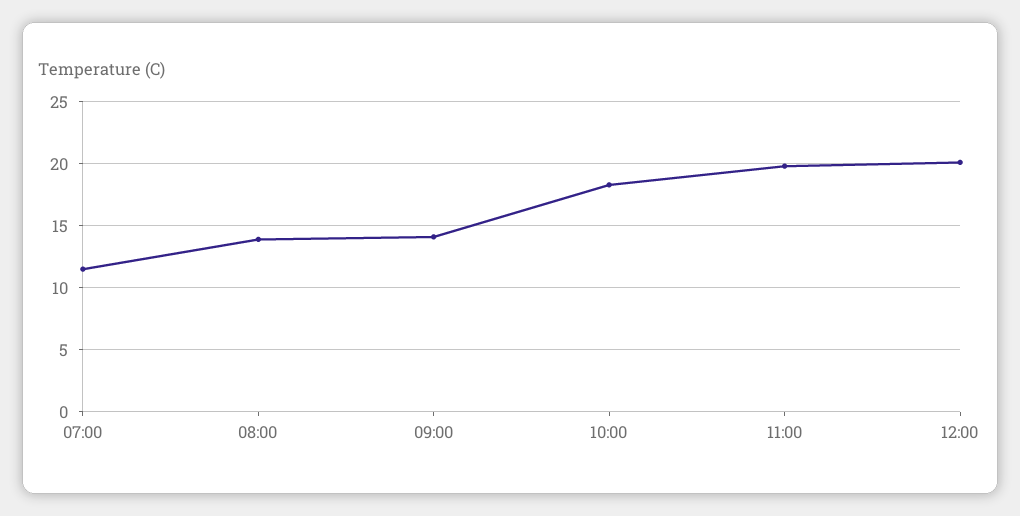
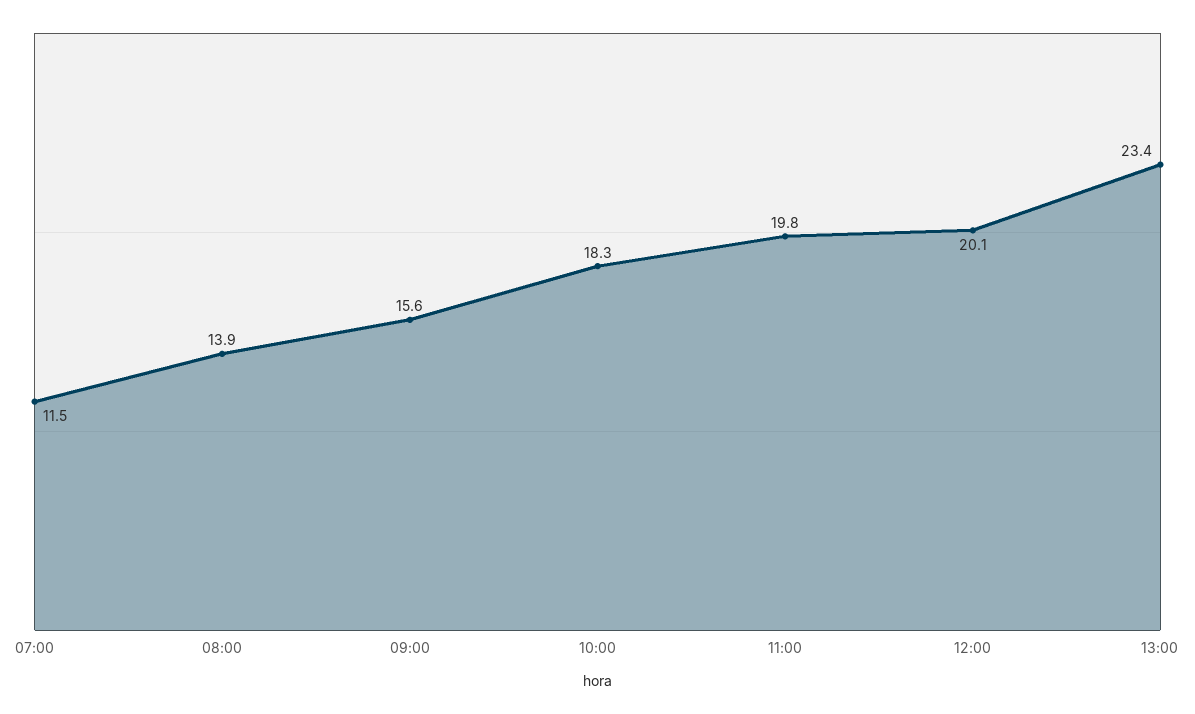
09:00: 14 -> 15.6
13:00: none -> 23.4

